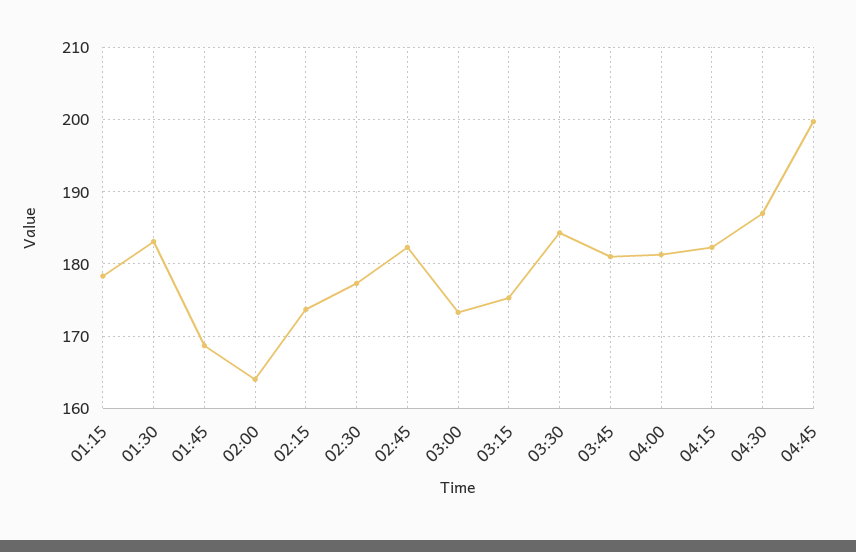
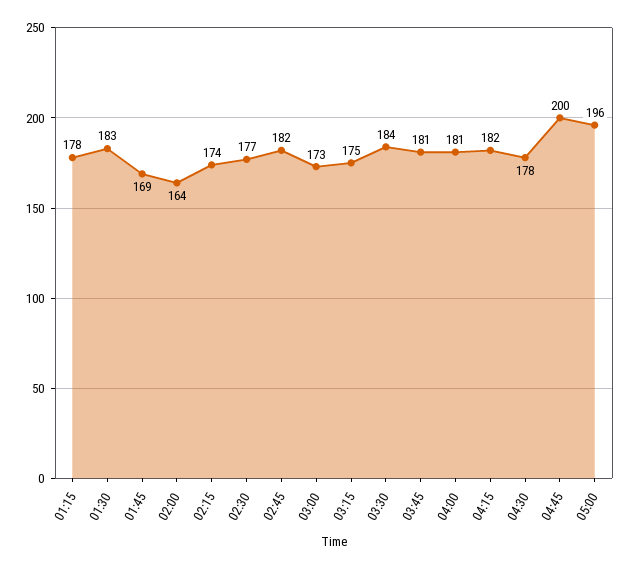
04:30: 187 -> 178
05:00: none -> 196

